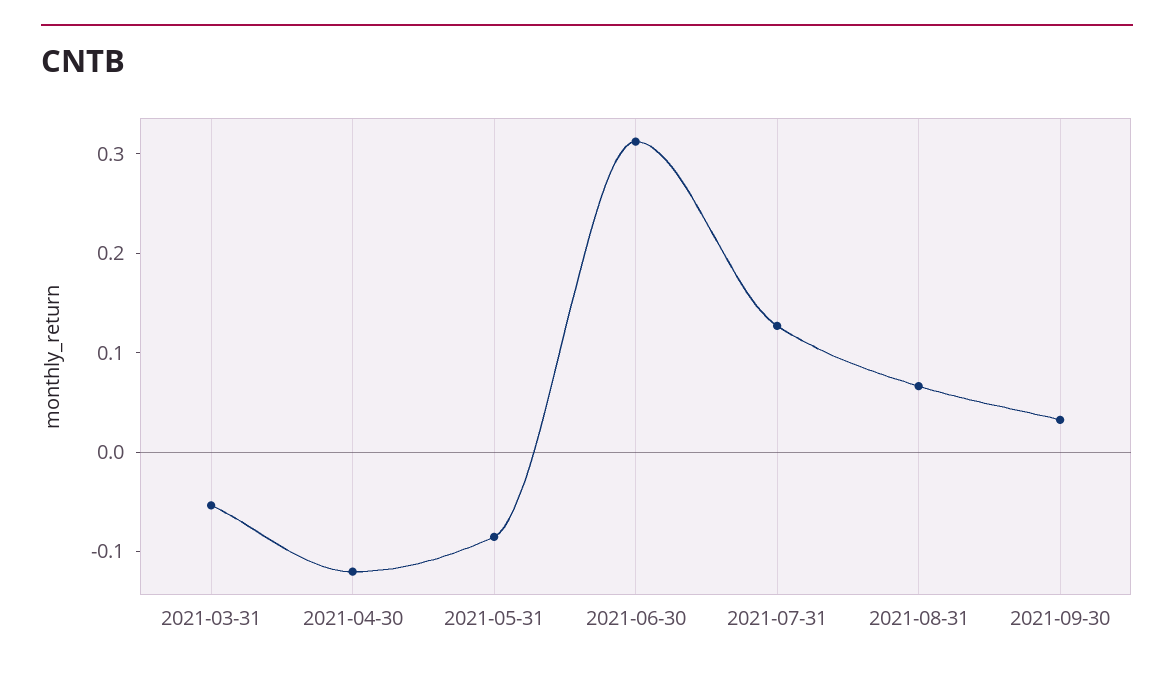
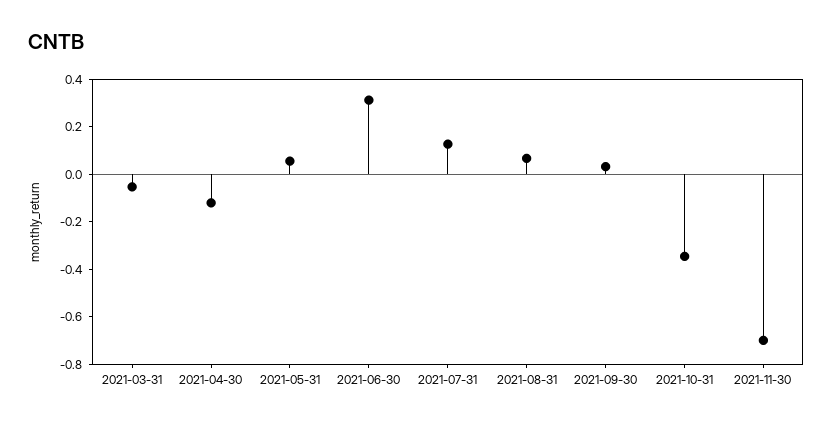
2021-05-31: -0.08 -> 0.05
2021-10-31: none -> -0.35
2021-11-30: none -> -0.7

